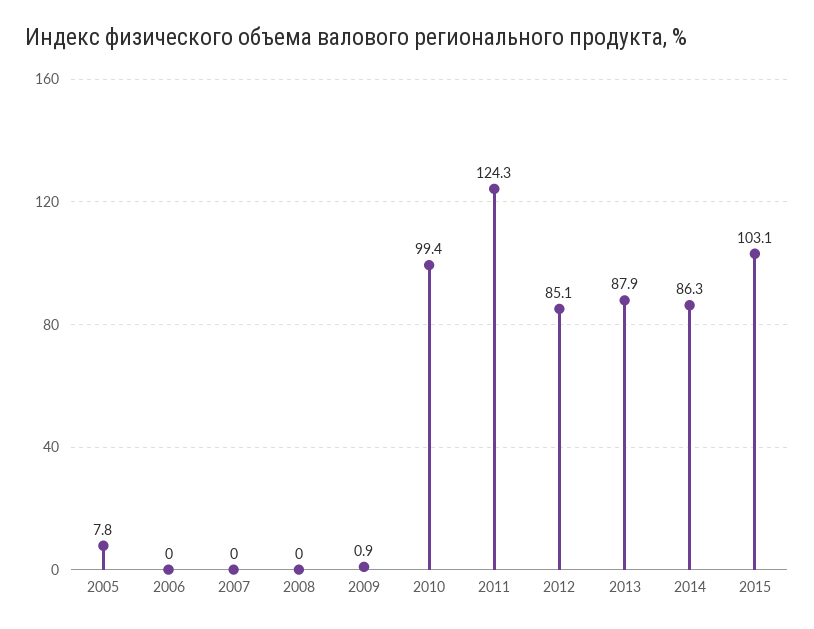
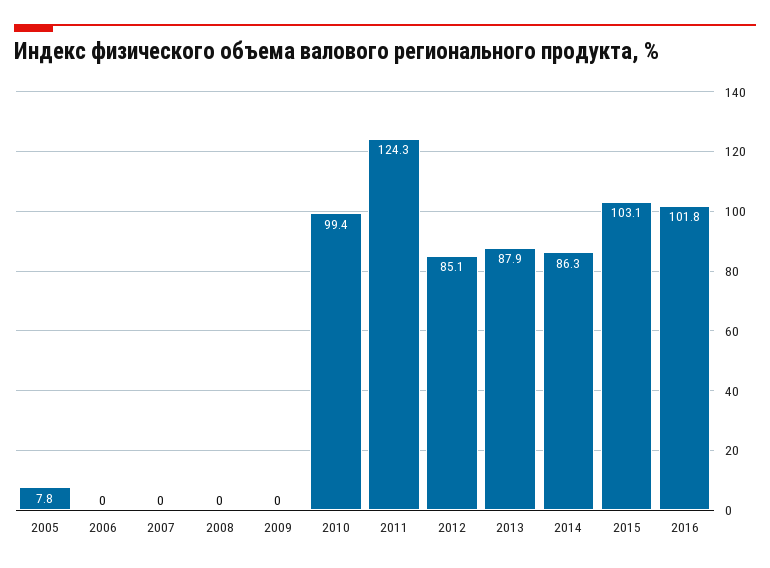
2009: 0.9 -> 0
2016: none -> 101.8

